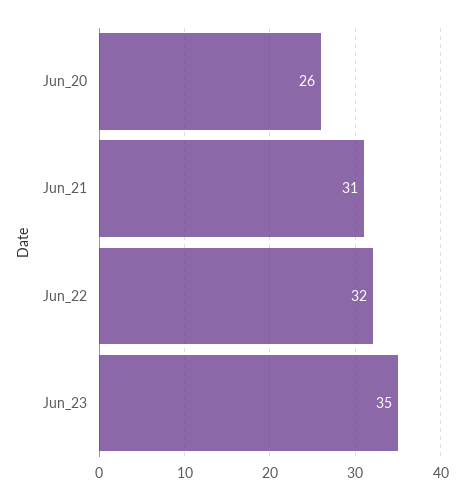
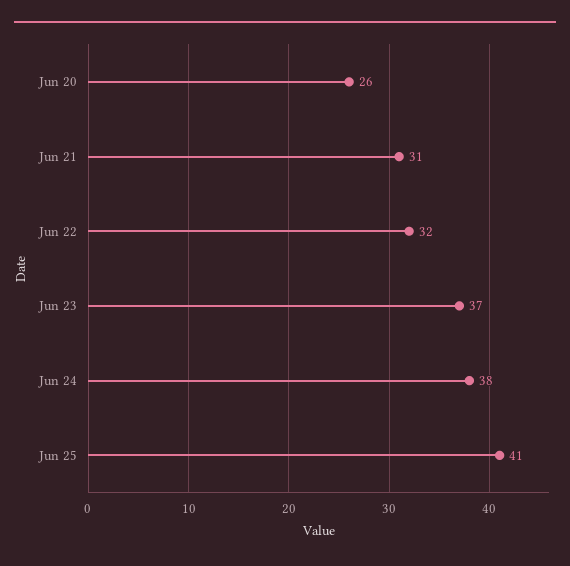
Jun_23: 35 -> 37
Jun 24: none -> 38
Jun 25: none -> 41

